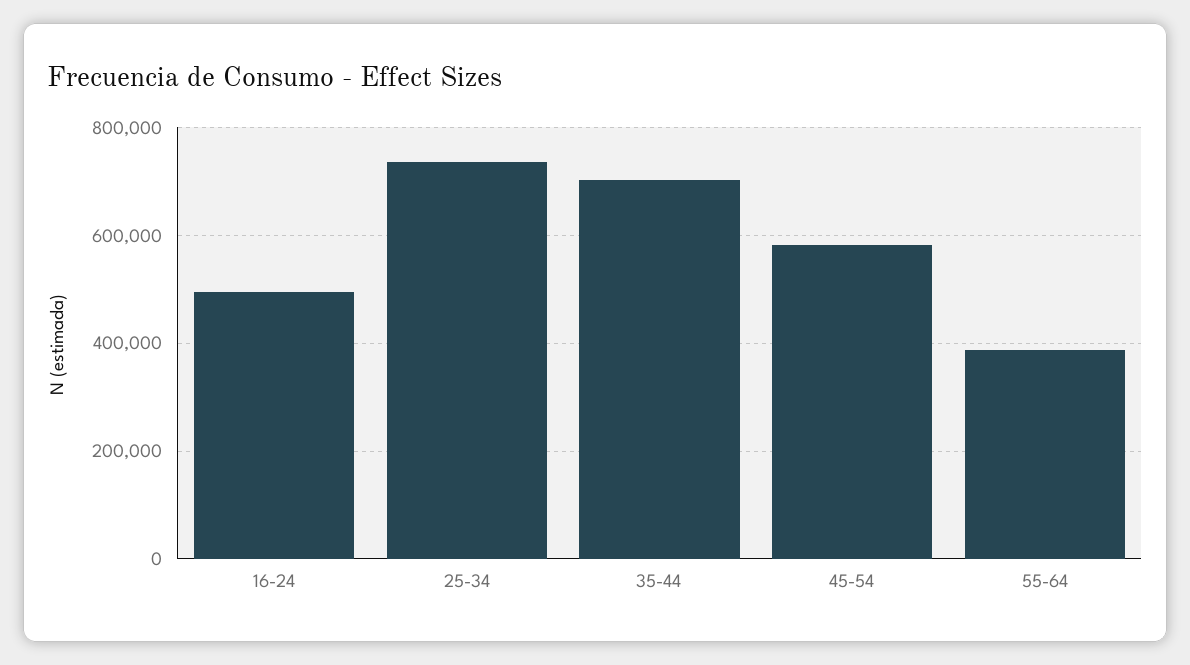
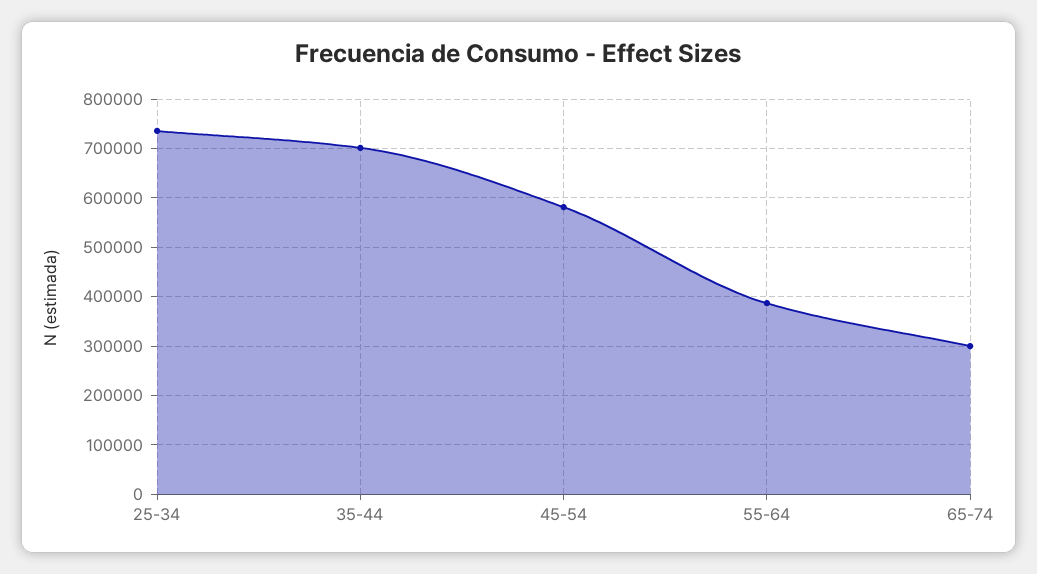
16-24: 500000 -> none
65-74: none -> 300000

